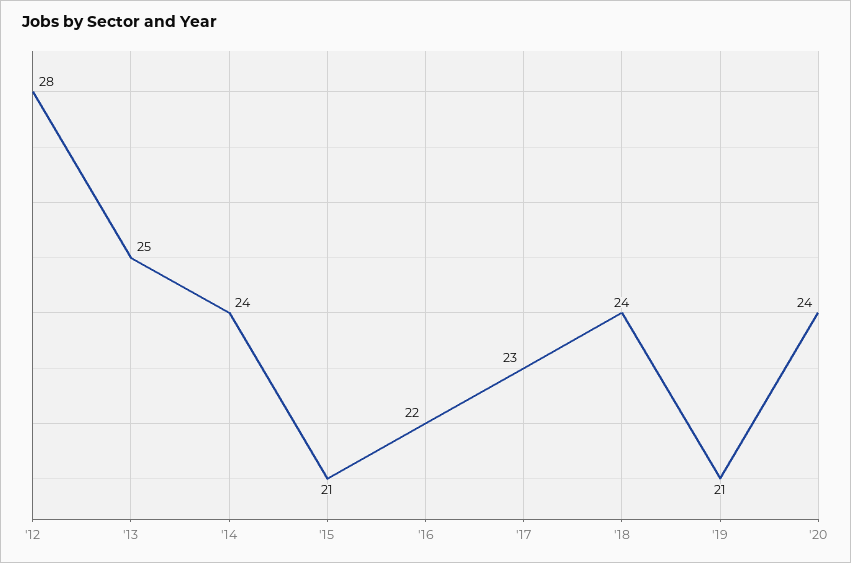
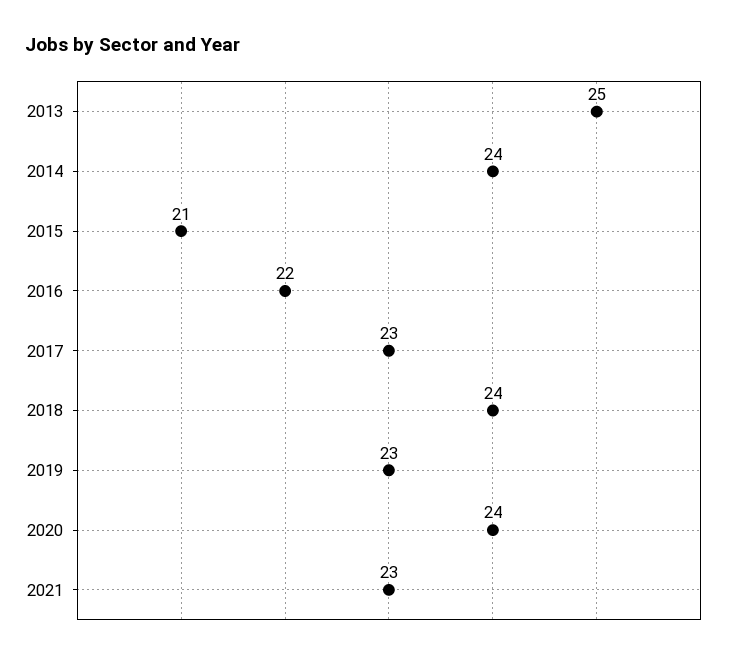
'12: 28 -> none
'19: 21 -> 23
2021: none -> 23

